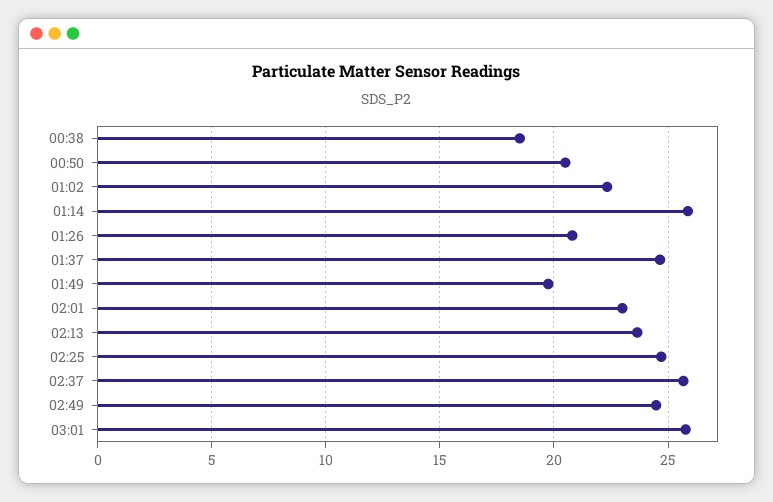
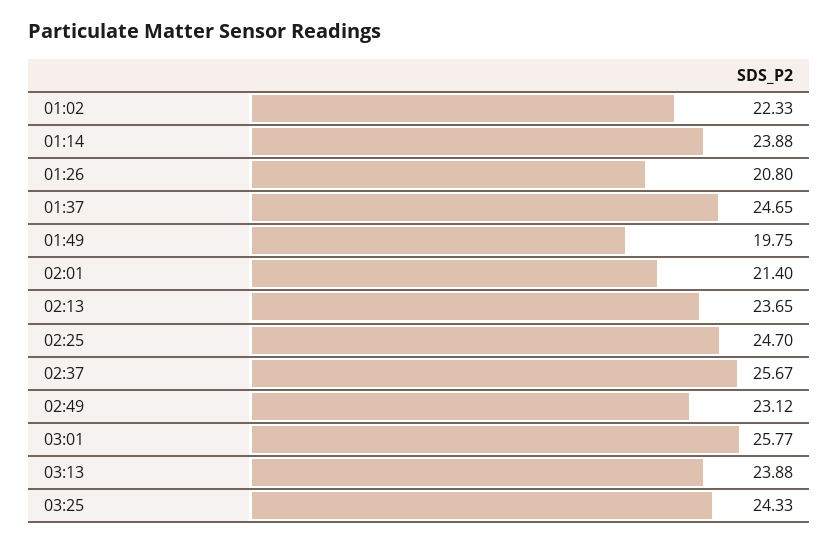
00:38: 18.5 -> none
00:50: 20.5 -> none
01:14: 26 -> 23.88
02:01: 23 -> 21.4
02:49: 24.5 -> 23.12
03:13: none -> 23.88
03:25: none -> 24.33

